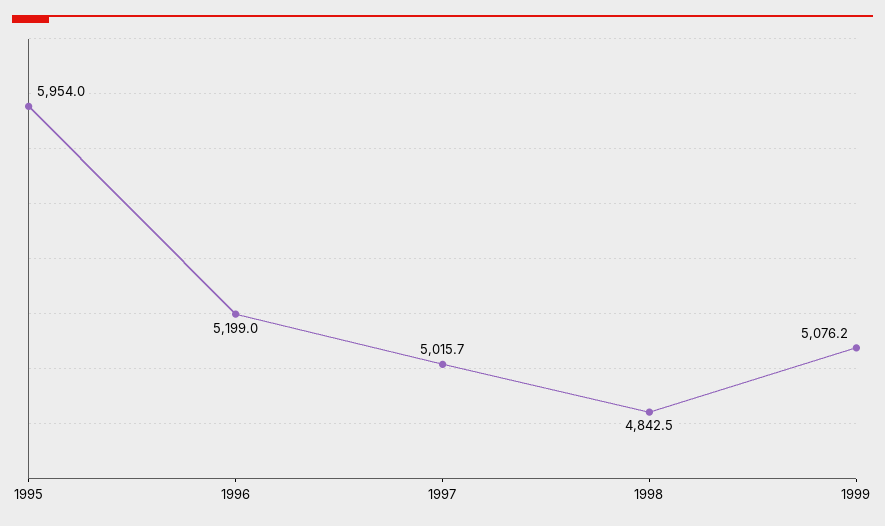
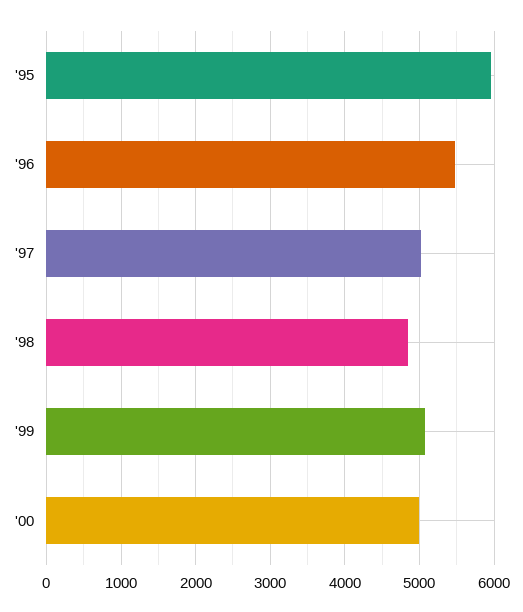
1996: 5199 -> 5500
'00: none -> 5000

